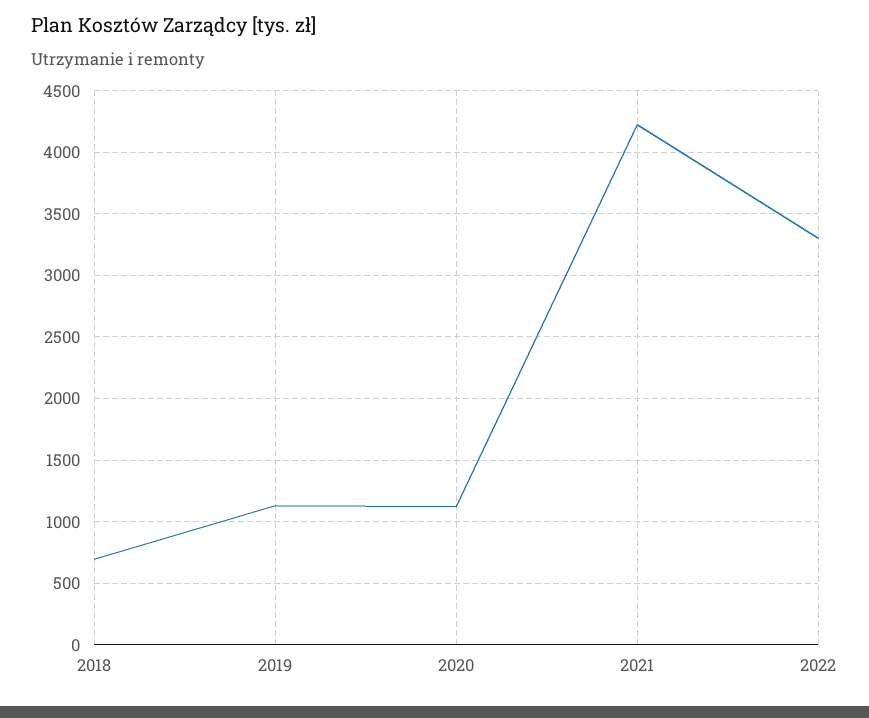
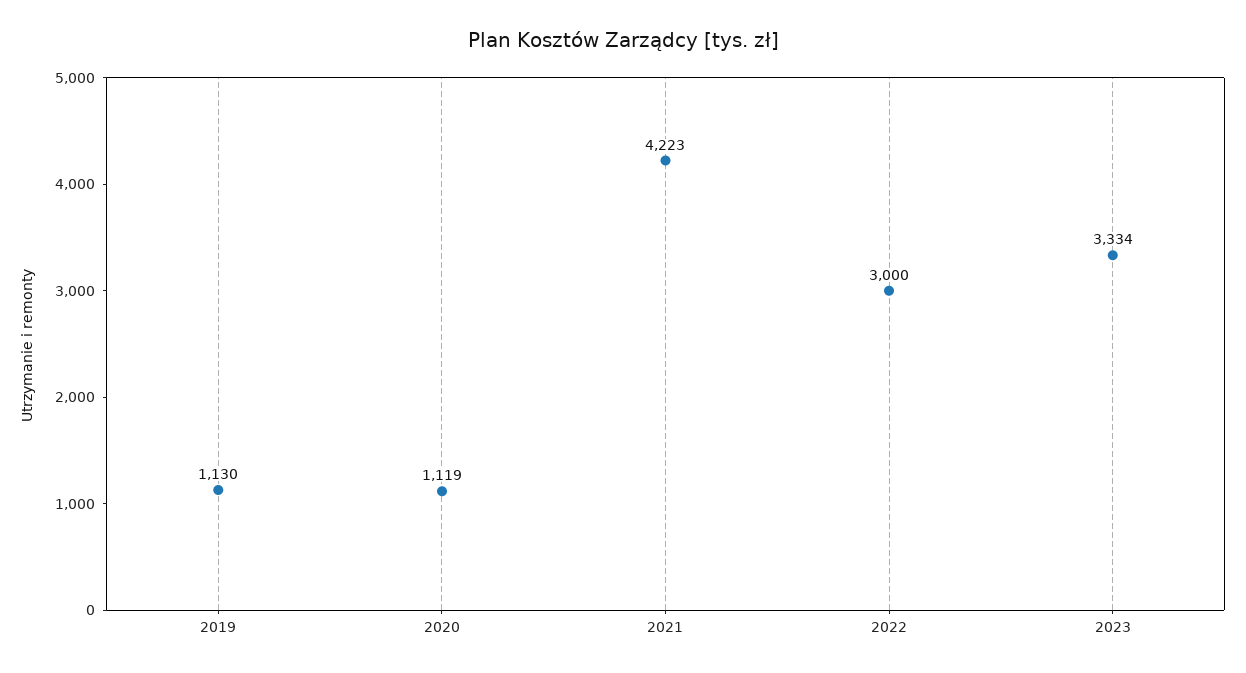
2018: 700 -> none
2022: 3300 -> 3000
2023: none -> 3334

